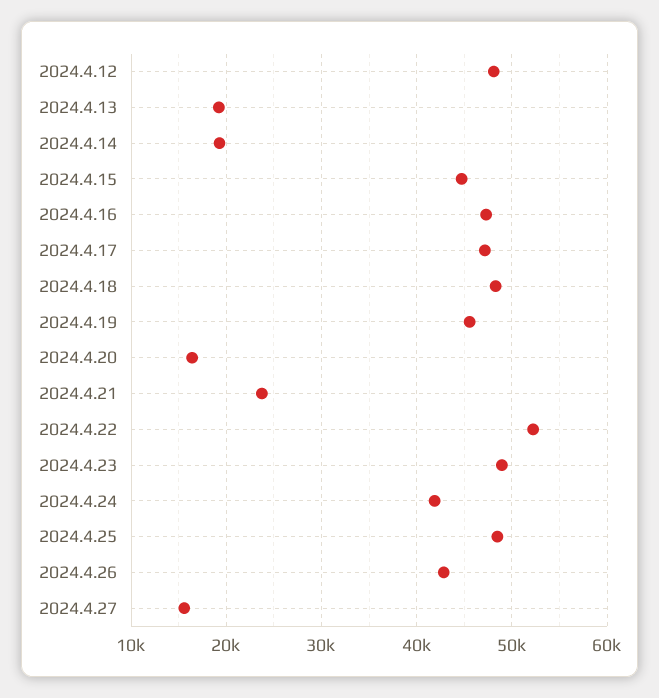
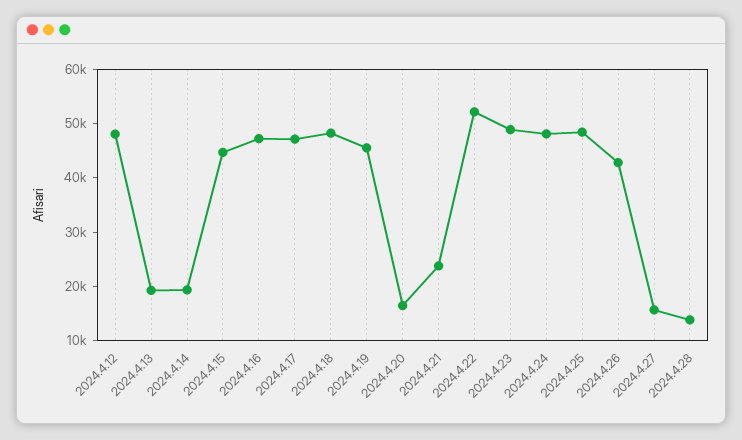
2024.4.24: 42000 -> 48000
2024.4.28: none -> 14000

